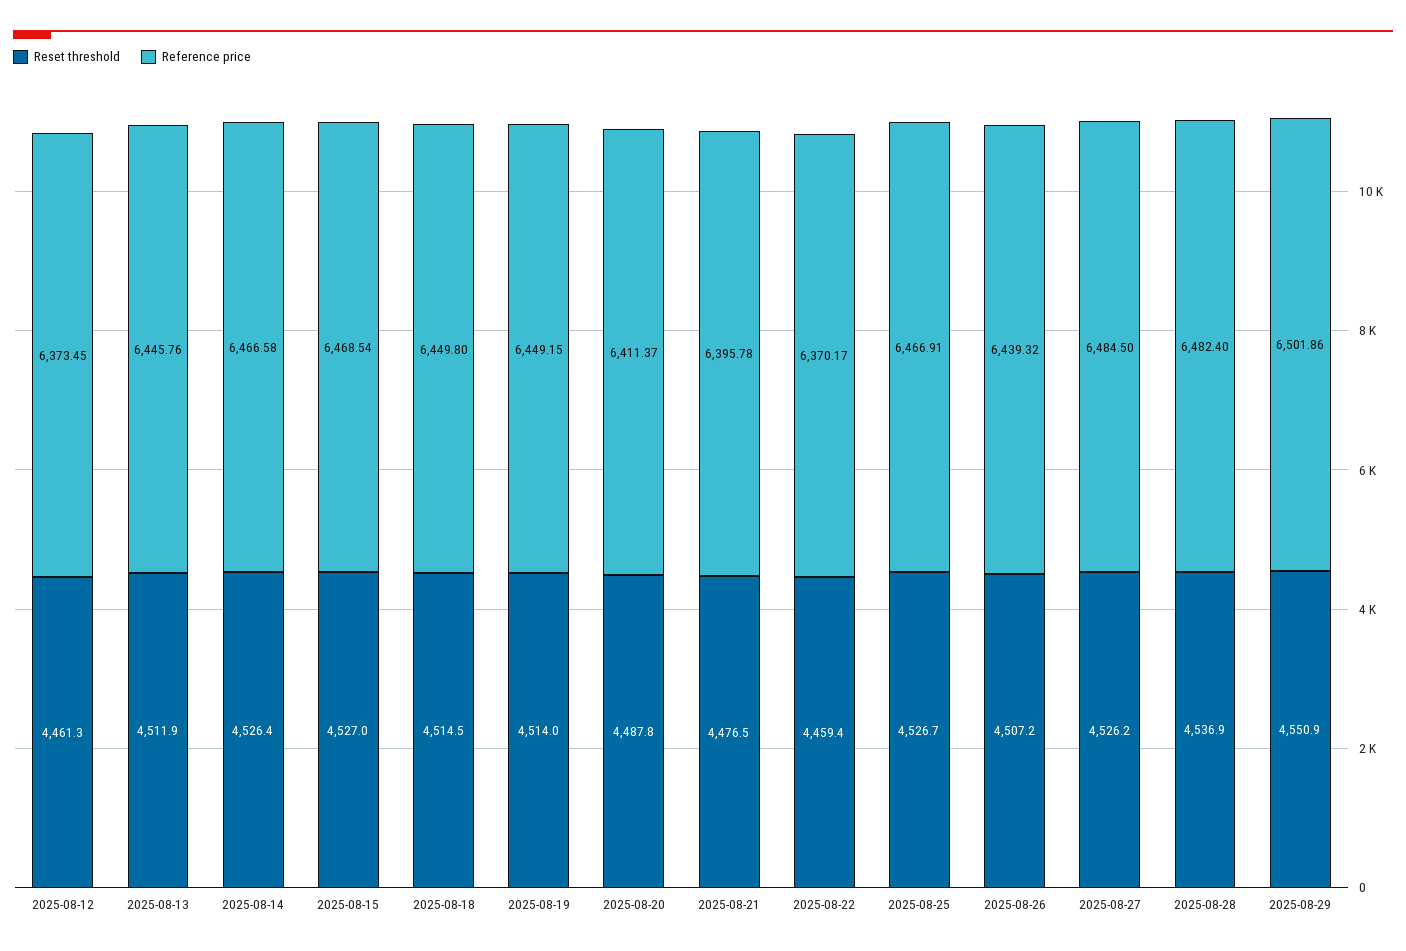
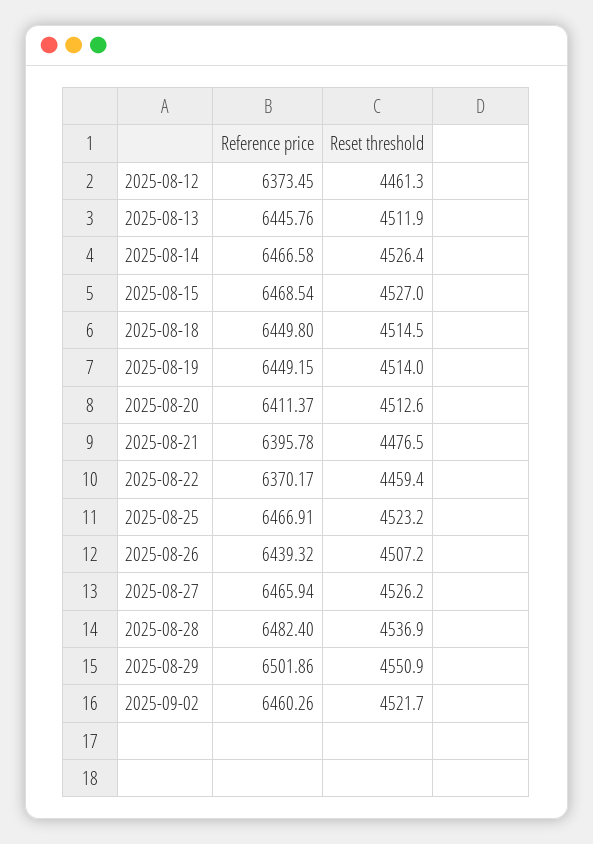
Reset threshold, 2025-08-20: 4487.8 -> 4512.6
Reset threshold, 2025-08-25: 4526.7 -> 4523.2
Reference price, 2025-08-27: 6484.5 -> 6465.94
Reference price, 2025-09-02: none -> 6460.26
Reset threshold, 2025-09-02: none -> 4521.7

